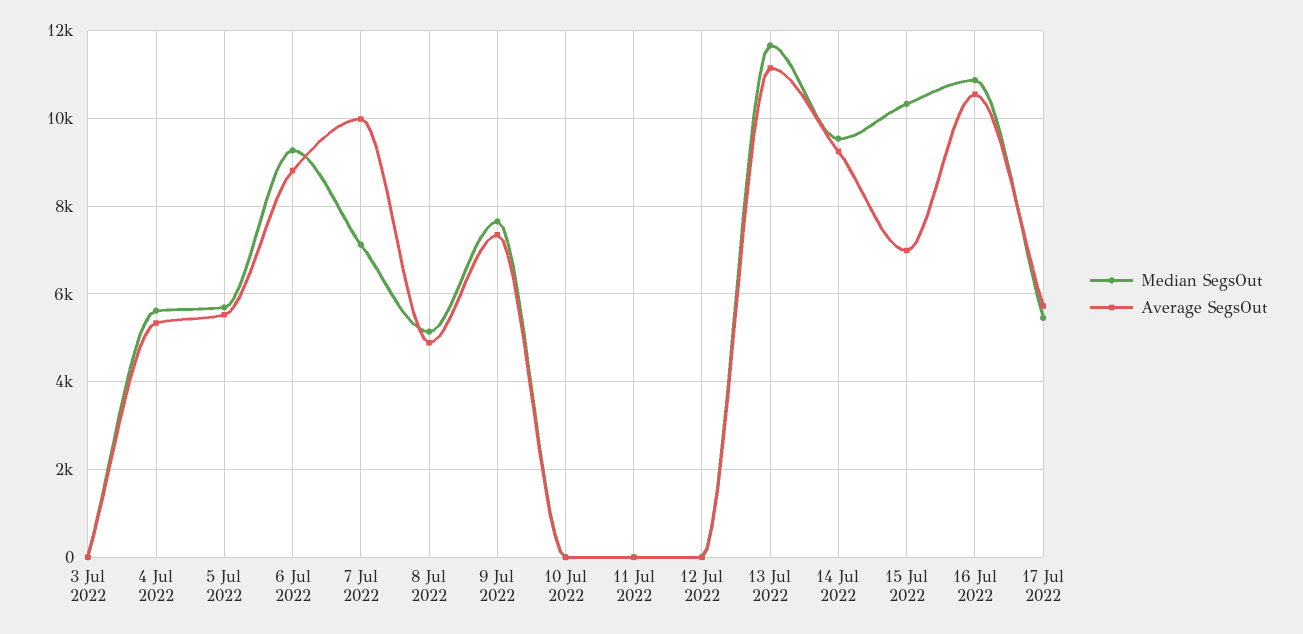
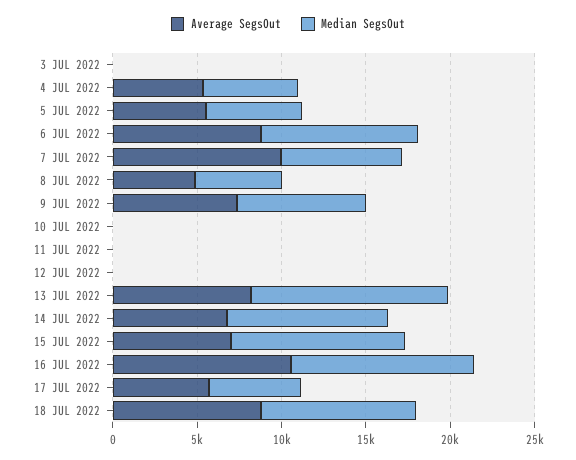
Average SegsOut, 13 Jul 2022: 11200 -> 8000
Average SegsOut, 14 Jul 2022: 9200 -> 7000
Average SegsOut, 18 JUL 2022: none -> 9000
Median SegsOut, 18 JUL 2022: none -> 9000

